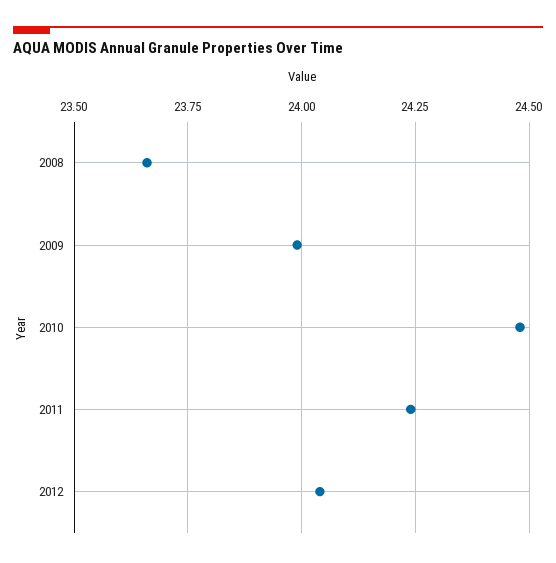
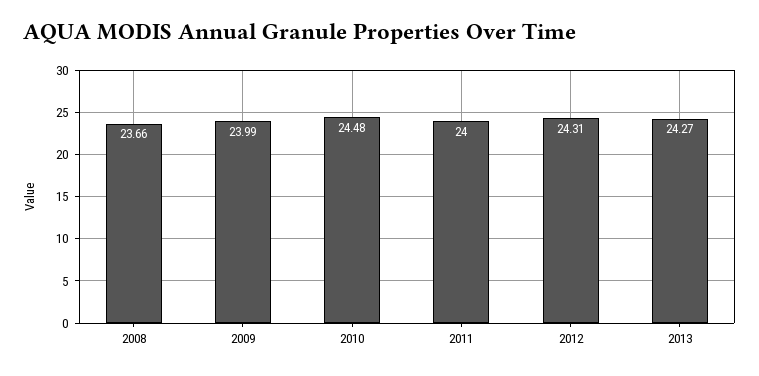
2011: 24.25 -> 24
2012: 24.05 -> 24.31
2013: none -> 24.27

